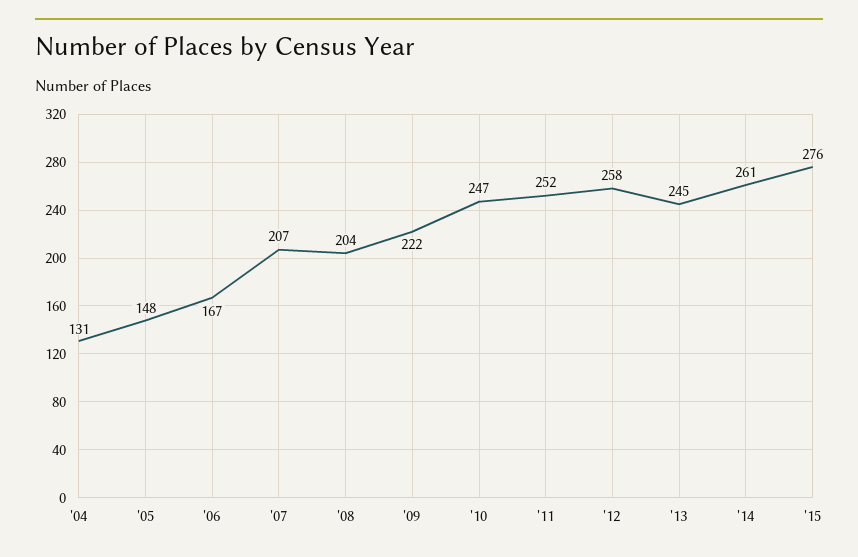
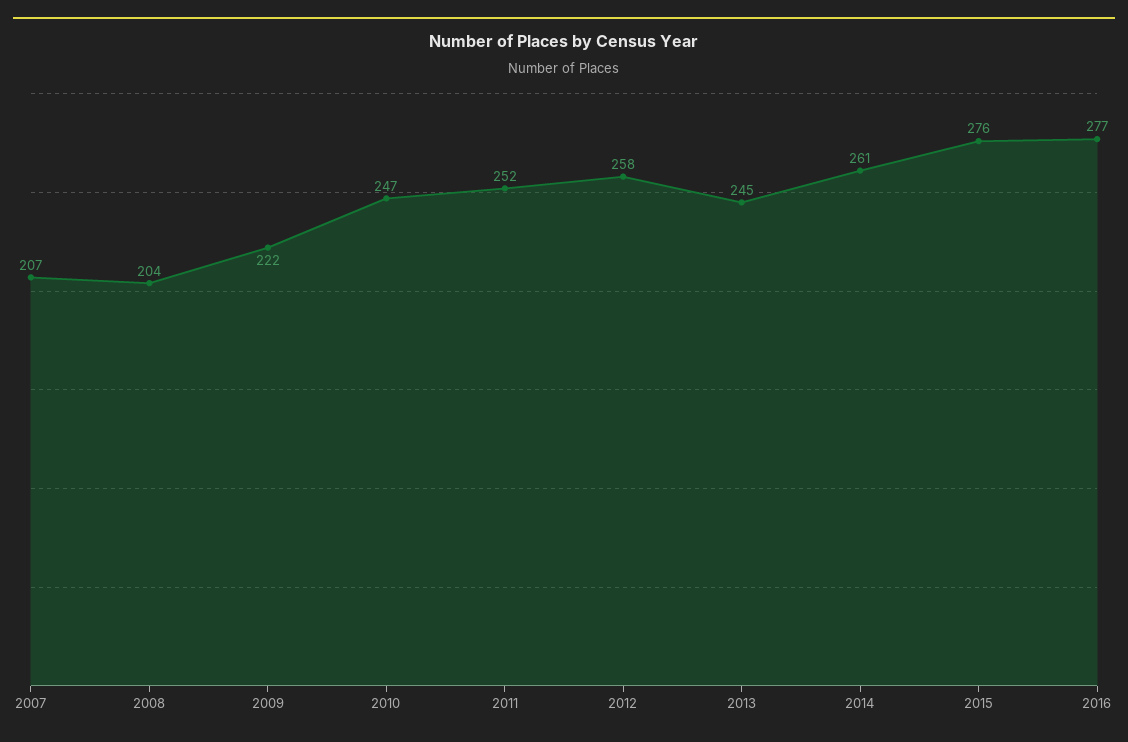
'04: 131 -> none
'05: 148 -> none
'06: 167 -> none
2016: none -> 277

